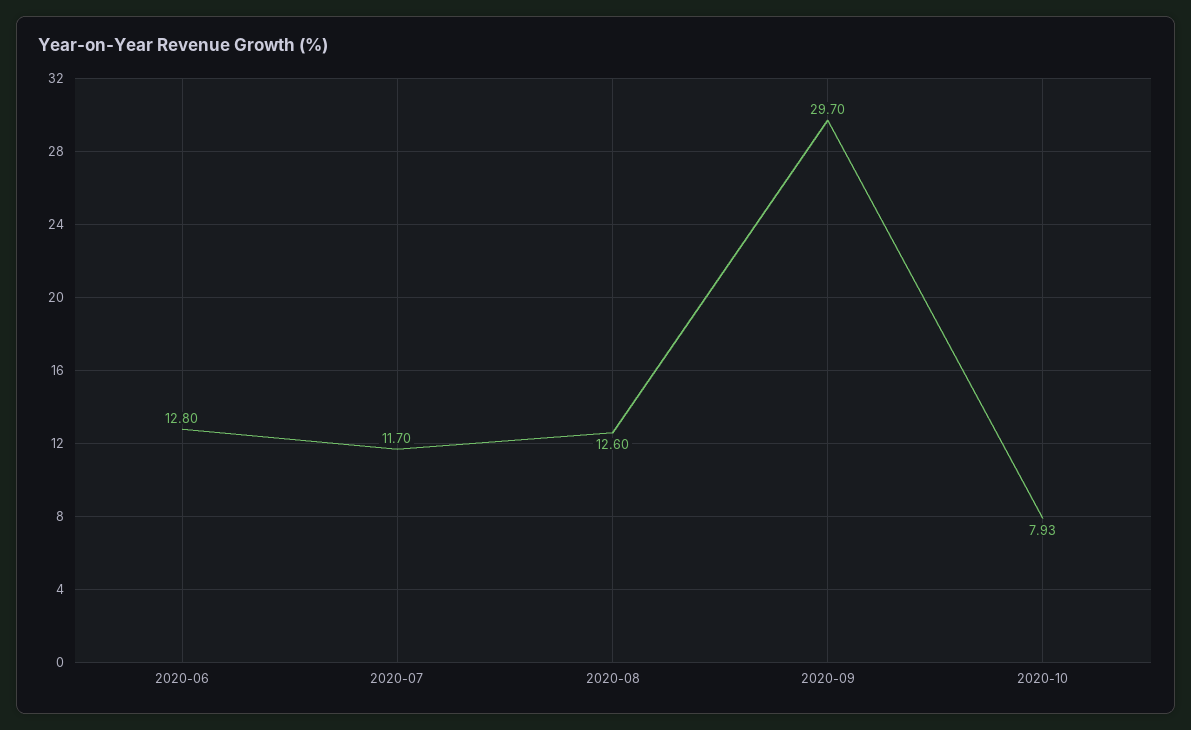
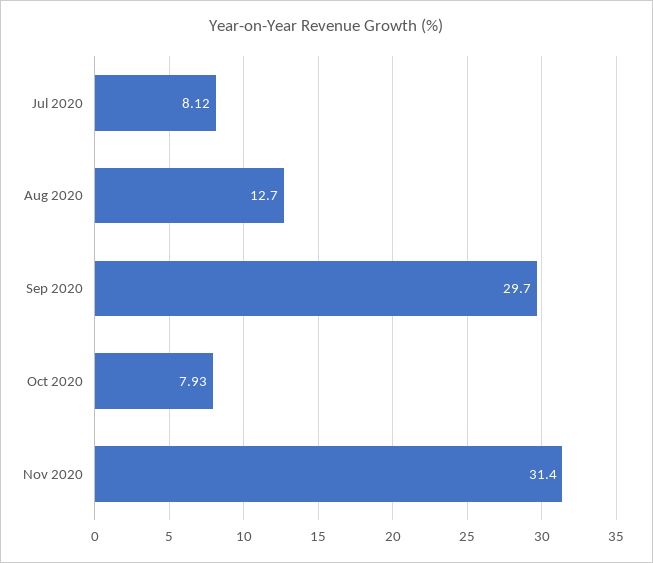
2020-06: 12.8 -> none
2020-07: 11.7 -> 8.12
2020-08: 12.6 -> 12.7
Nov 2020: none -> 31.4

